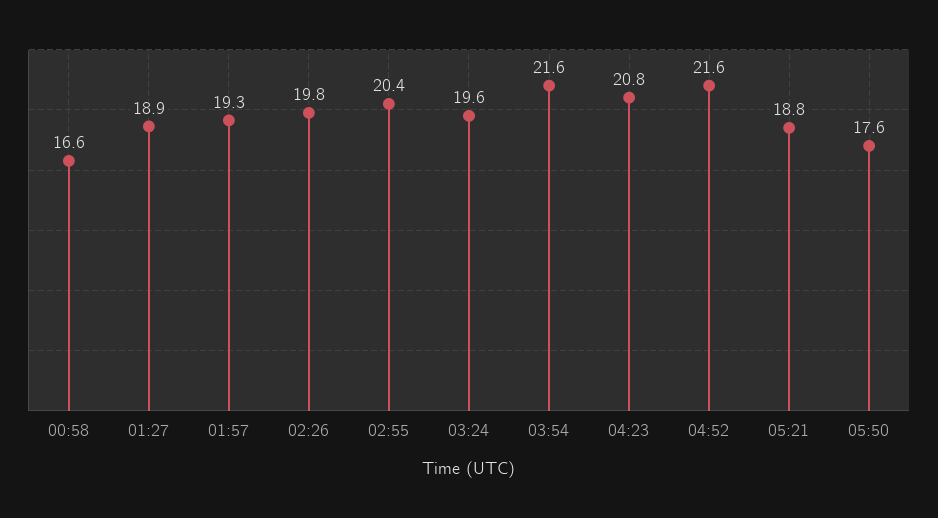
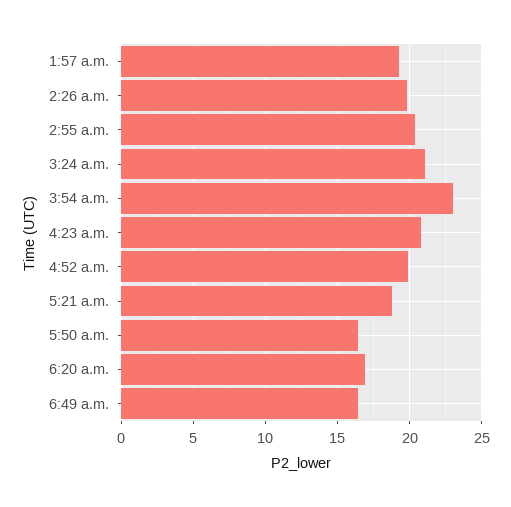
00:58: 16.6 -> none
01:27: 18.9 -> none
03:24: 19.6 -> 21
03:54: 21.6 -> 23
04:52: 21.6 -> 20
05:50: 17.6 -> 16.5
6:20 a.m.: none -> 17
6:49 a.m.: none -> 16.5

